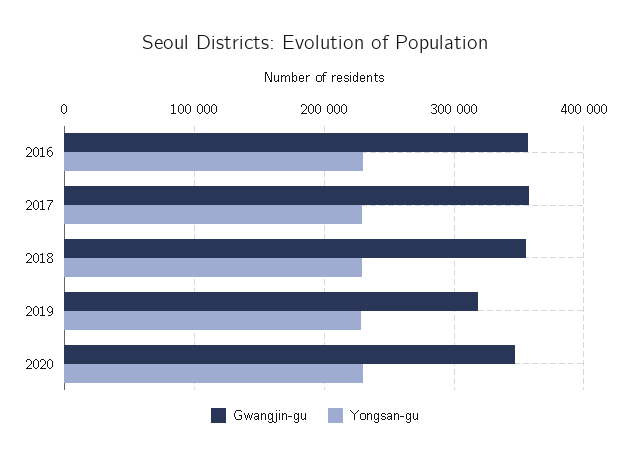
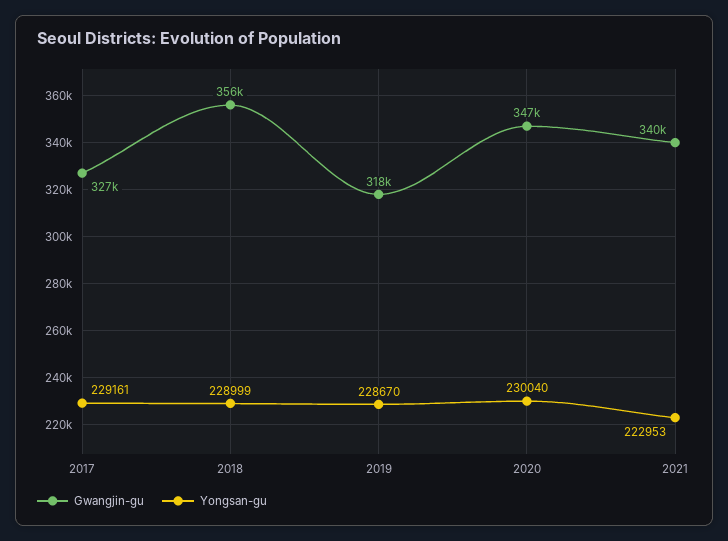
Gwangjin-gu, 2016: 360000 -> none
Yongsan-gu, 2016: 230000 -> none
Gwangjin-gu, 2017: 360000 -> 327000
Gwangjin-gu, 2021: none -> 340000
Yongsan-gu, 2021: none -> 222953

